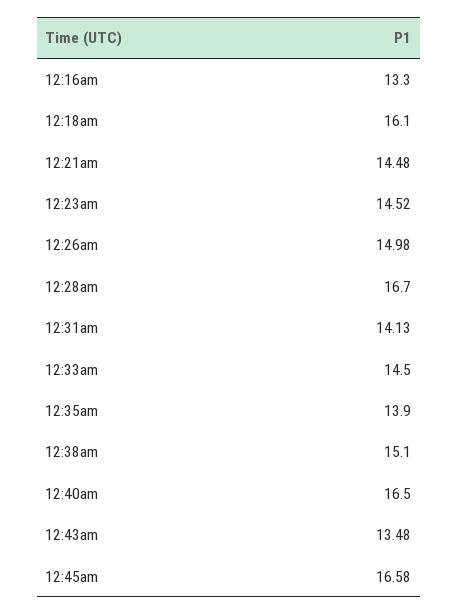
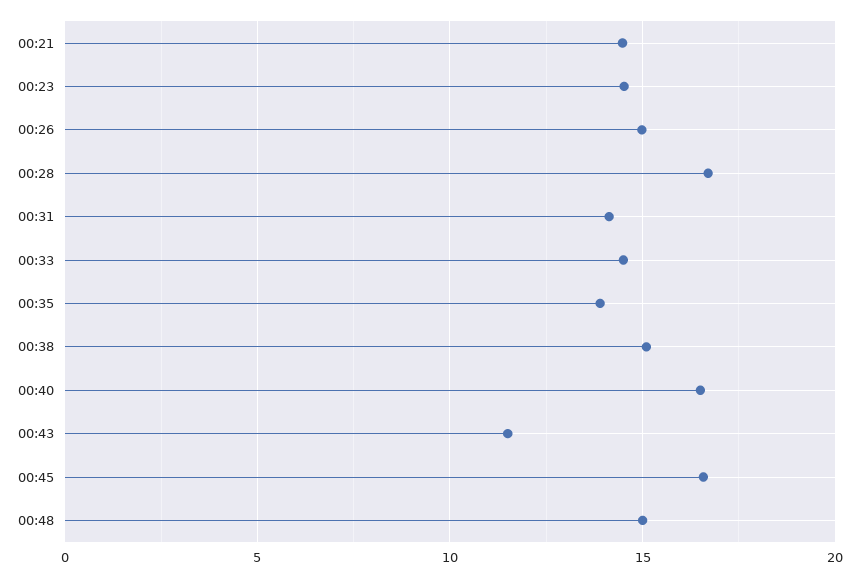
12:16am: 13.3 -> none
12:18am: 16.1 -> none
12:43am: 13.48 -> 11.5
00:48: none -> 15

